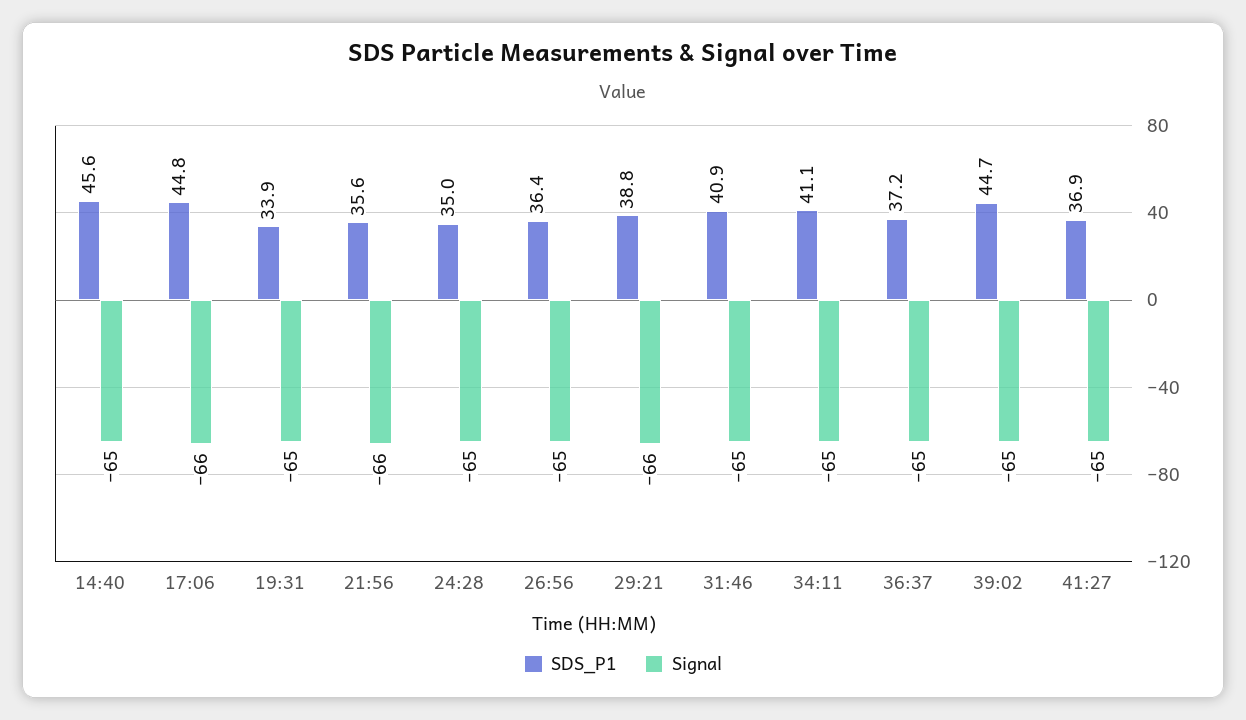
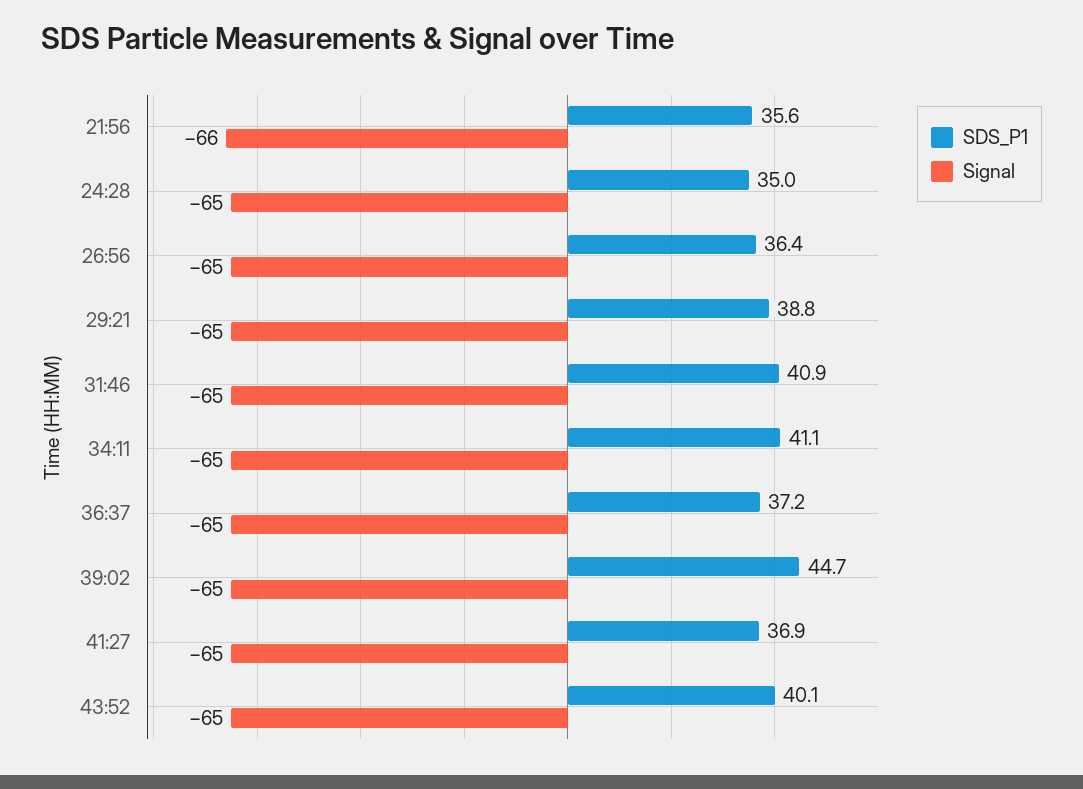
SDS_P1, 14:40: 45.6 -> none
Signal, 14:40: -65 -> none
SDS_P1, 17:06: 44.8 -> none
Signal, 17:06: -66 -> none
SDS_P1, 19:31: 33.9 -> none
Signal, 19:31: -65 -> none
Signal, 29:21: -66 -> -65
SDS_P1, 43:52: none -> 40.1
Signal, 43:52: none -> -65

